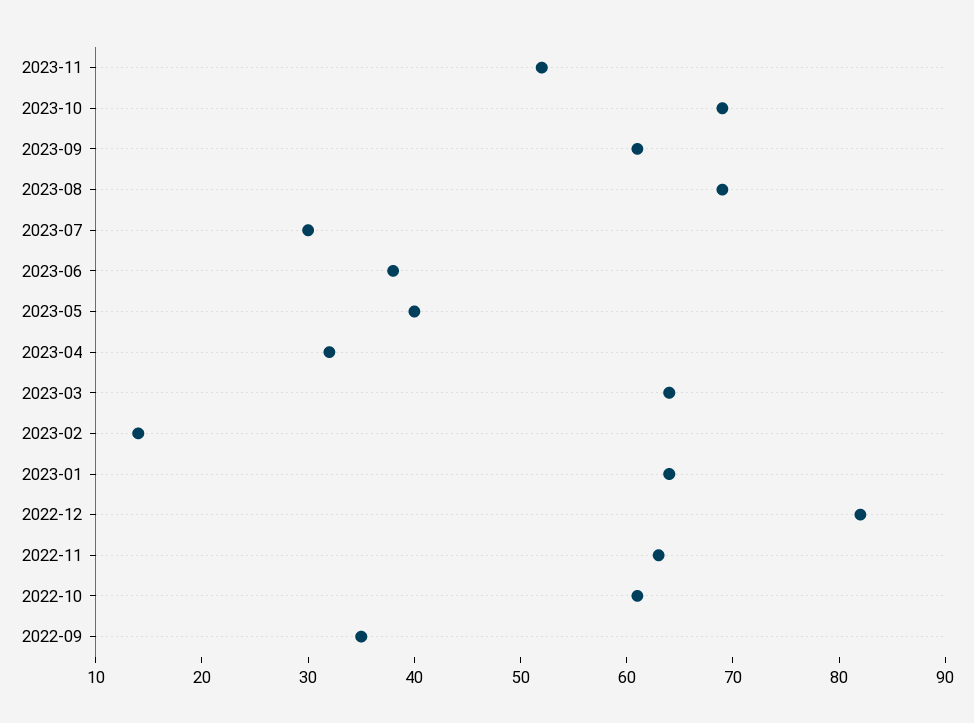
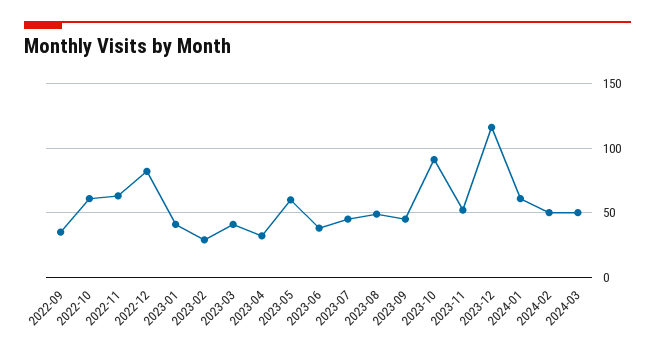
2023-10: 69 -> 90
2023-09: 61 -> 45
2023-08: 69 -> 50
2023-07: 30 -> 45
2023-05: 40 -> 60
2023-03: 64 -> 40
2023-02: 14 -> 30
2023-01: 64 -> 40
2023-12: none -> 115
2024-01: none -> 60
2024-02: none -> 50
2024-03: none -> 50

